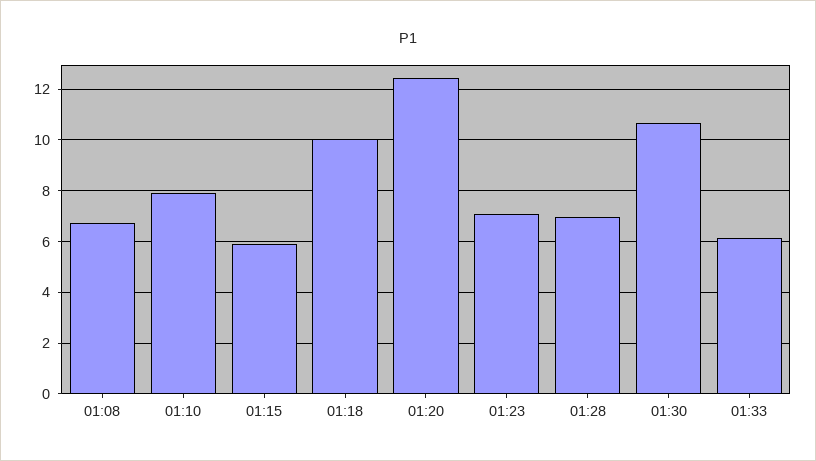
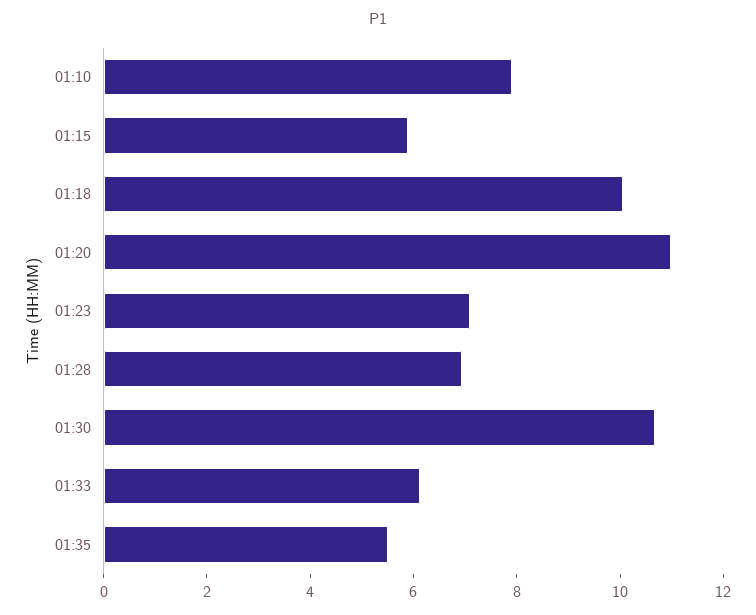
01:08: 6.75 -> none
01:20: 12.5 -> 11
01:35: none -> 5.5

